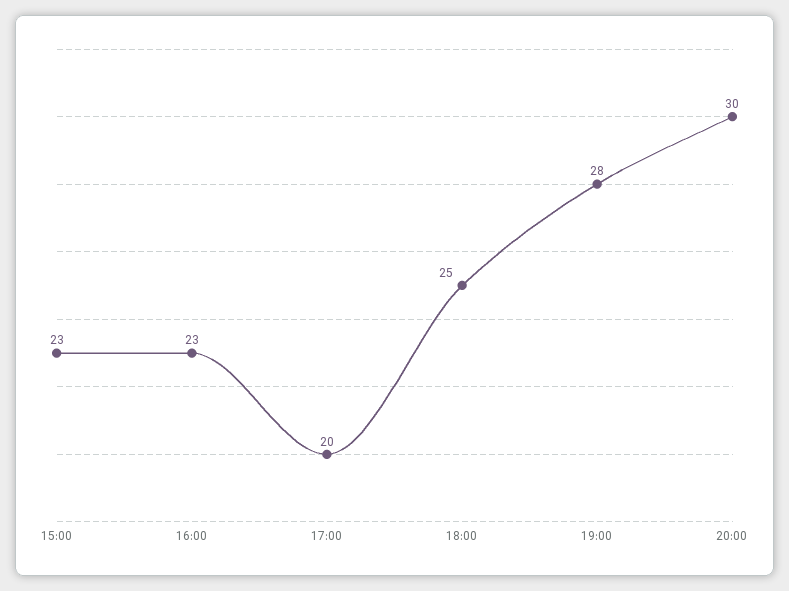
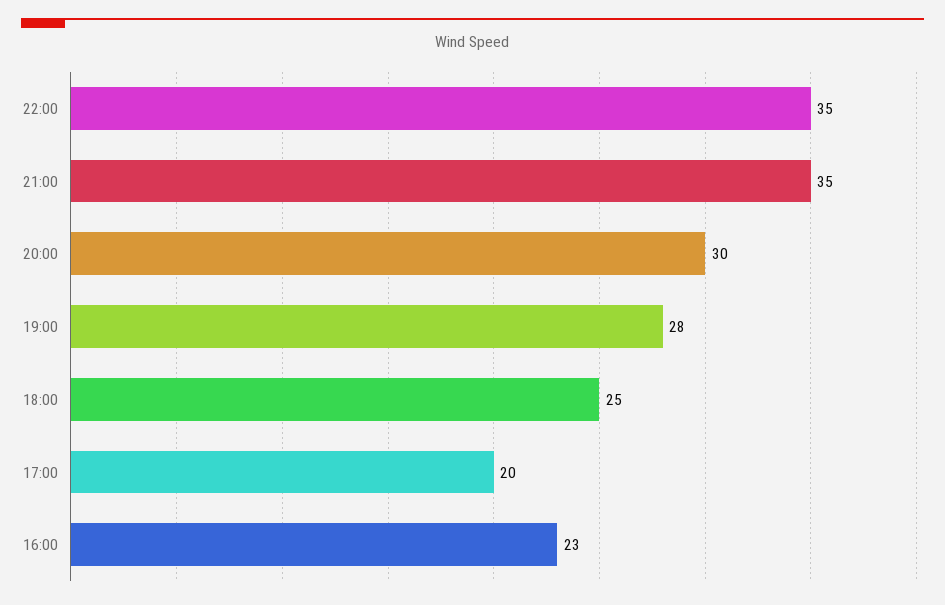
15:00: 23 -> none
22:00: none -> 35
21:00: none -> 35

